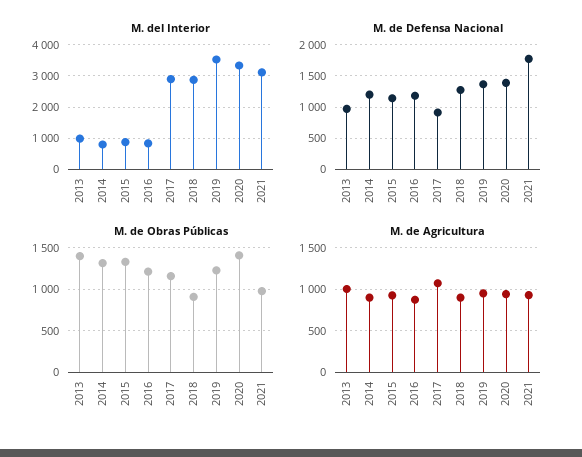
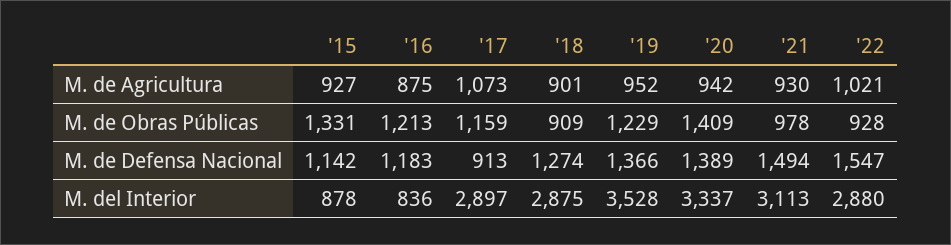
M. del Interior, 2013: 1000 -> none
M. del Interior, 2014: 800 -> none
M. de Defensa Nacional, 2013: 1000 -> none
M. de Defensa Nacional, 2014: 1200 -> none
M. de Defensa Nacional, 2021: 1800 -> 1494
M. de Obras Públicas, 2013: 1400 -> none
M. de Obras Públicas, 2014: 1300 -> none
M. de Agricultura, 2013: 1000 -> none
M. de Agricultura, 2014: 900 -> none
M. de Agricultura, '22: none -> 1021
M. de Obras Públicas, '22: none -> 928
M. de Defensa Nacional, '22: none -> 1547
M. del Interior, '22: none -> 2880

